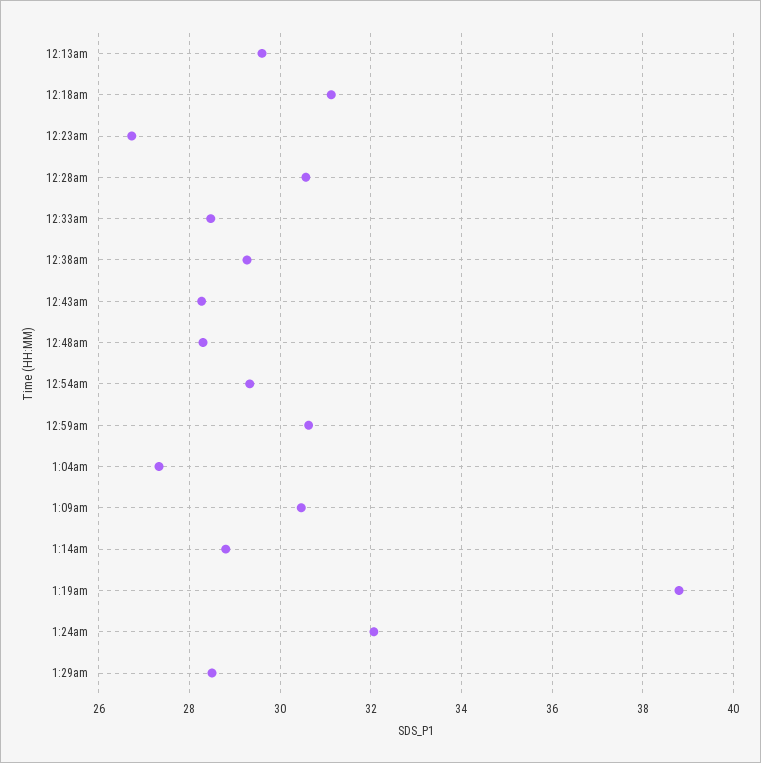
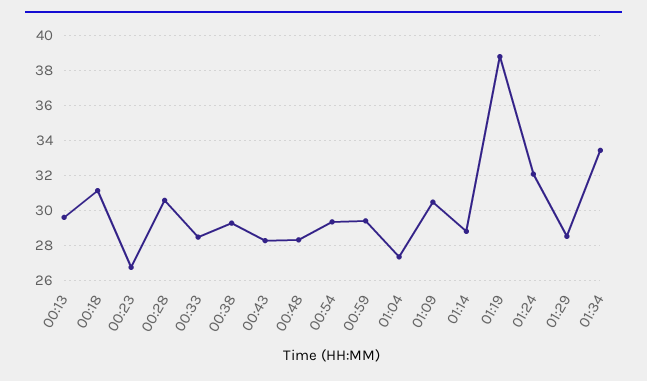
12:59am: 30.6 -> 29.5
01:34: none -> 33.5

